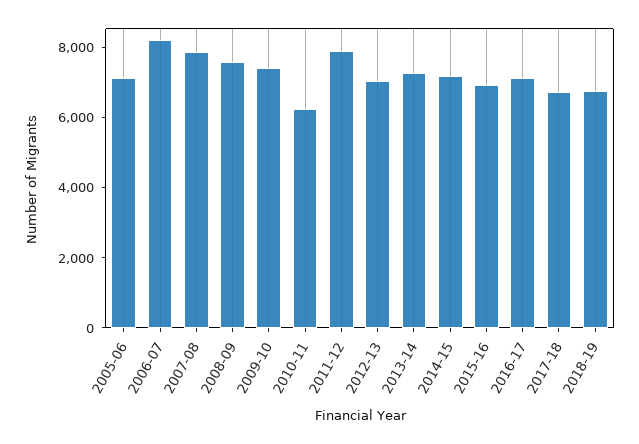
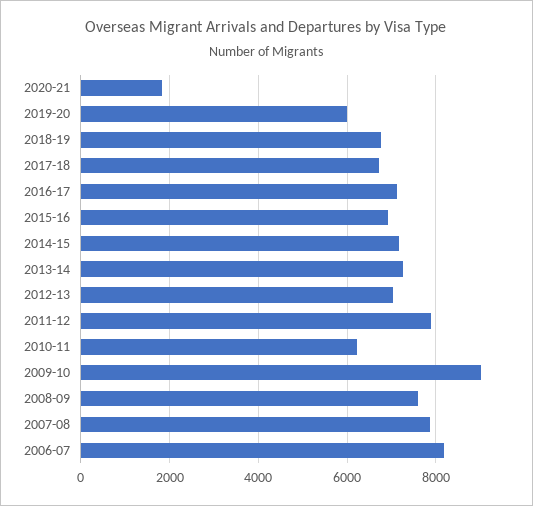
2005-06: 7000 -> none
2009-10: 7500 -> 9000
2020-21: none -> 1800
2019-20: none -> 6000

